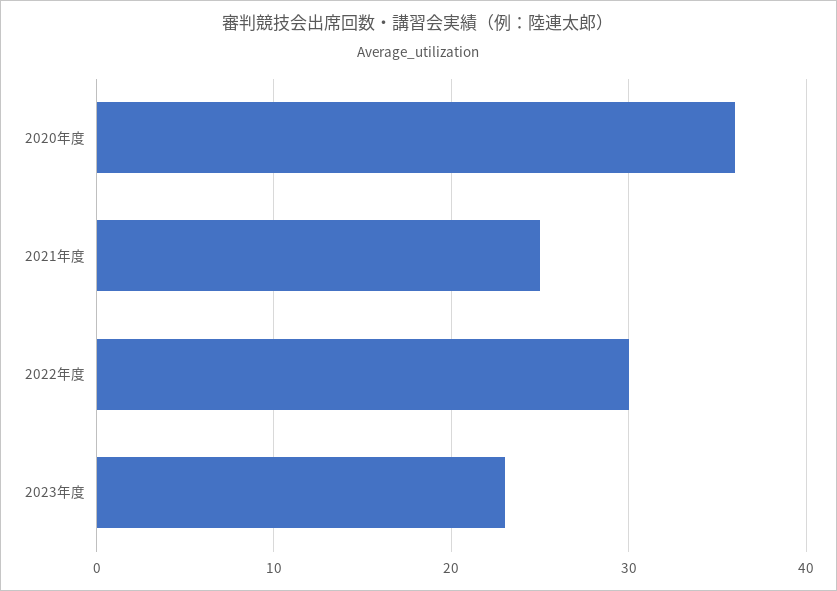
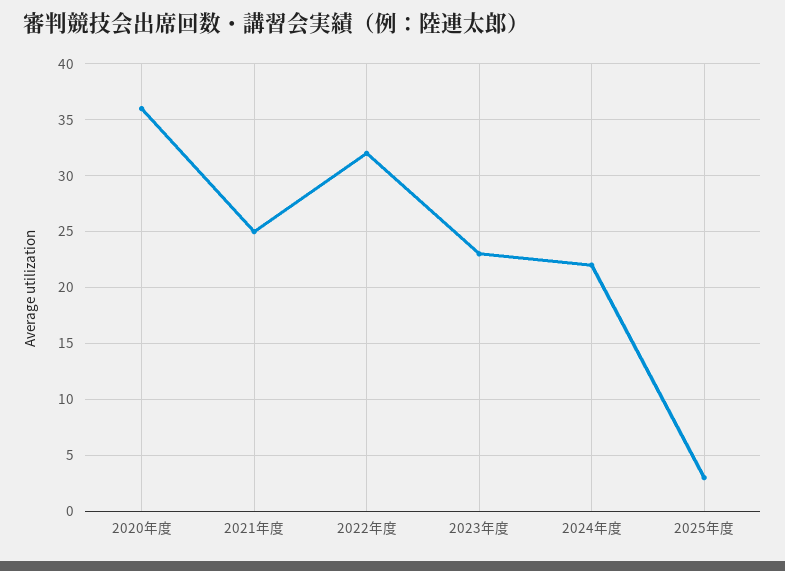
2022年度: 30 -> 32
2024年度: none -> 22
2025年度: none -> 3

